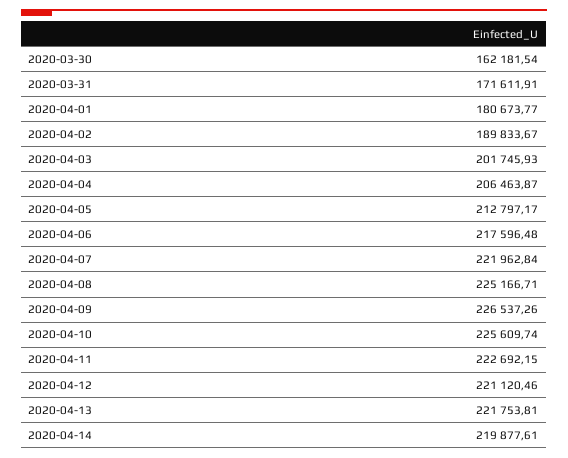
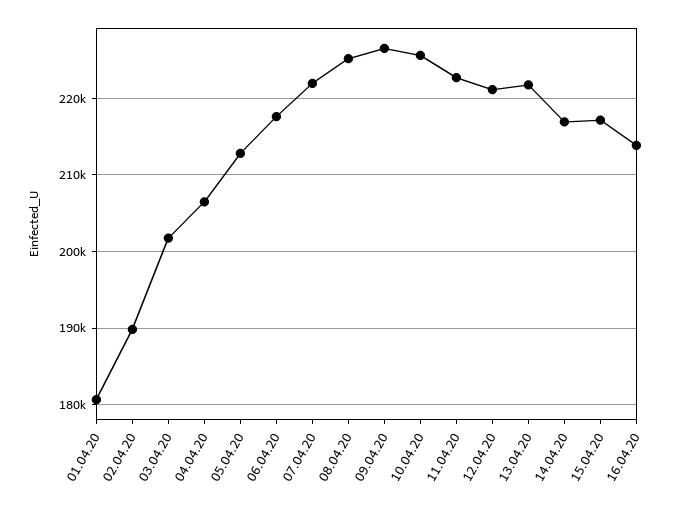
2020-03-30: 162181.54 -> none
2020-03-31: 171611.91 -> none
2020-04-14: 219877.61 -> 217000
15.04.20: none -> 217000
16.04.20: none -> 214000

